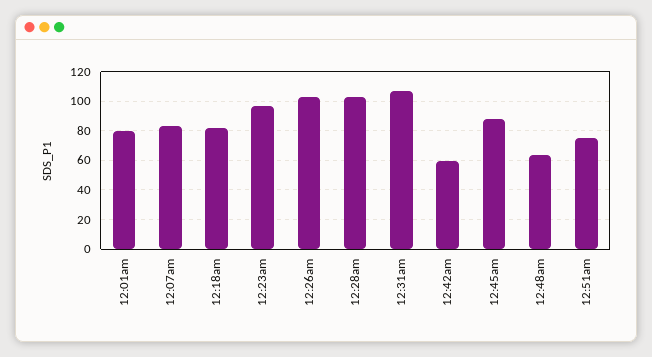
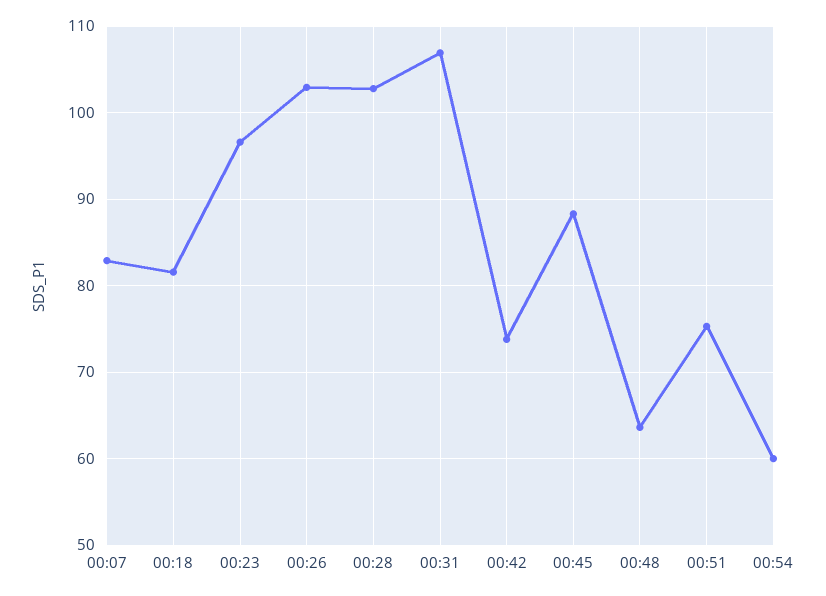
12:01am: 80 -> none
12:42am: 60 -> 74
00:54: none -> 60

